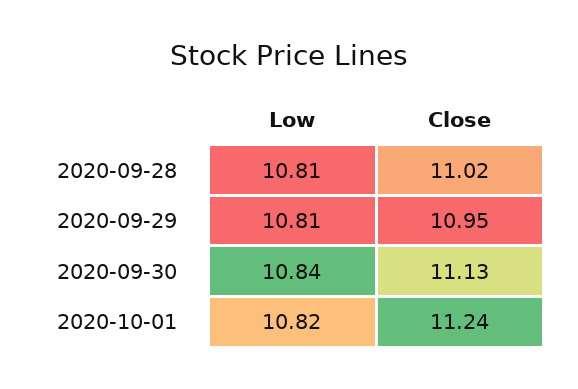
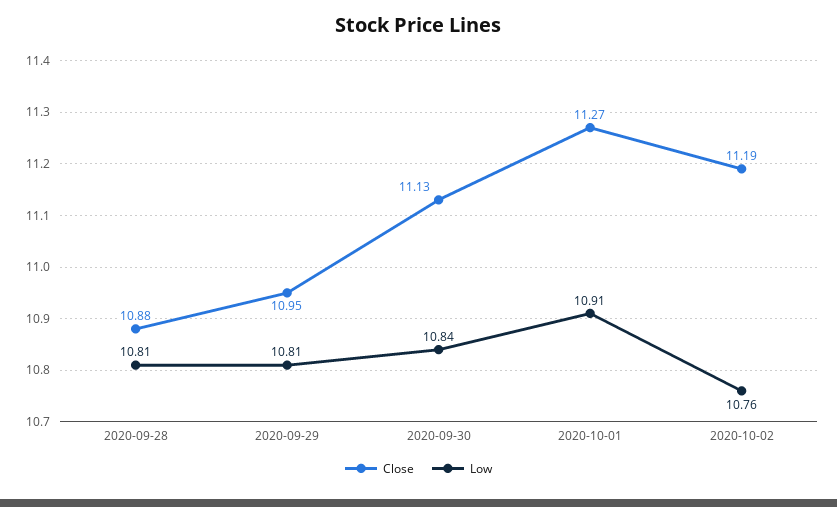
Close, 2020-09-28: 11.02 -> 10.88
Low, 2020-10-01: 10.82 -> 10.91
Close, 2020-10-01: 11.24 -> 11.27
Close, 2020-10-02: none -> 11.19
Low, 2020-10-02: none -> 10.76

